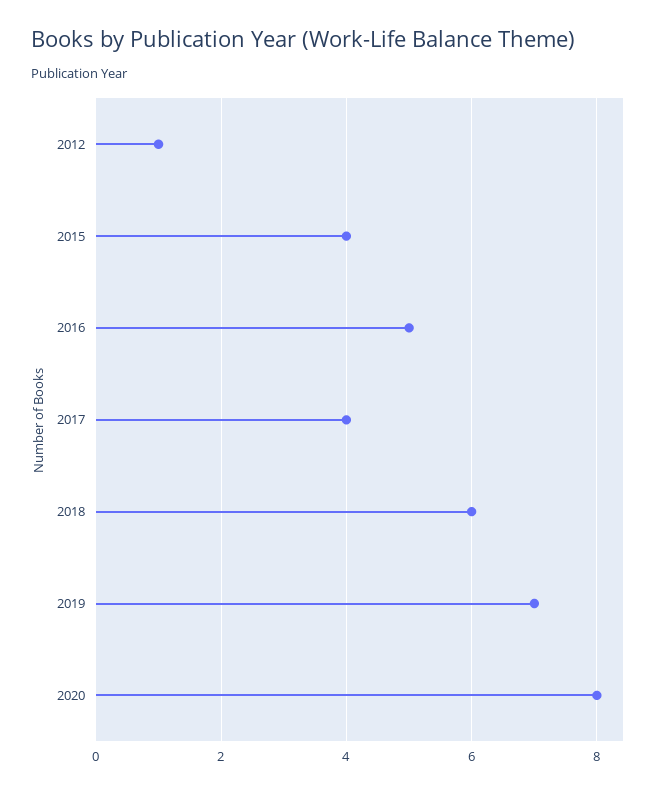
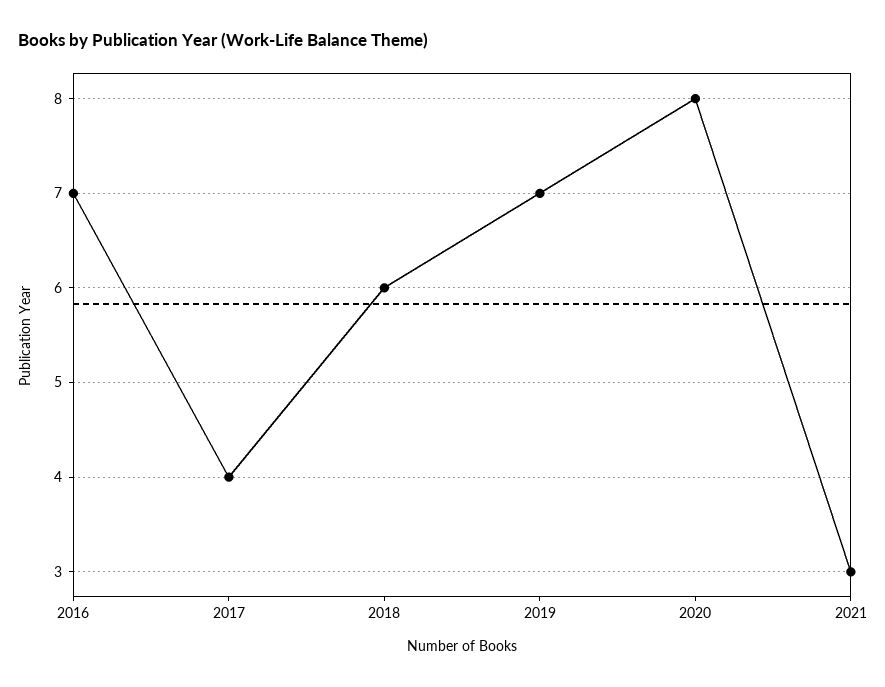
2012: 1 -> none
2015: 4 -> none
2016: 5 -> 7
2021: none -> 3

